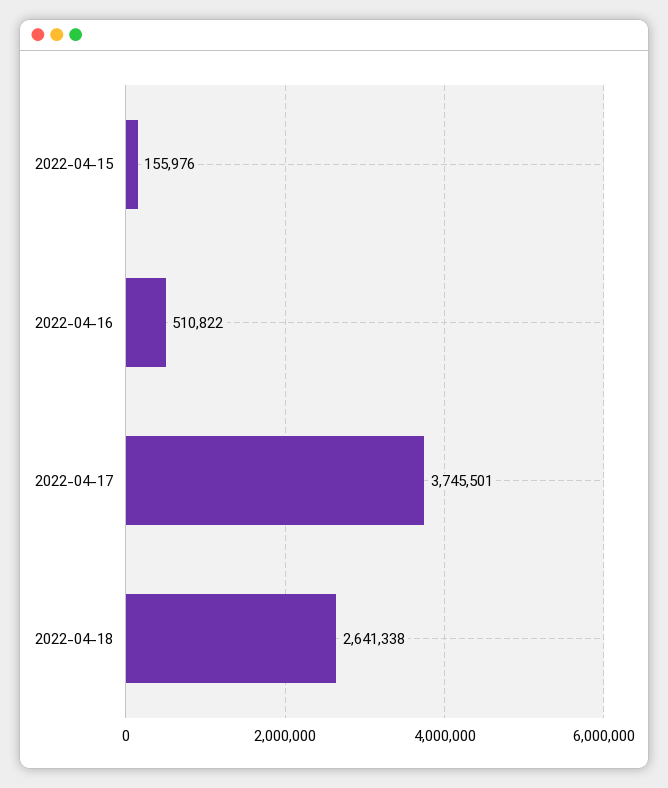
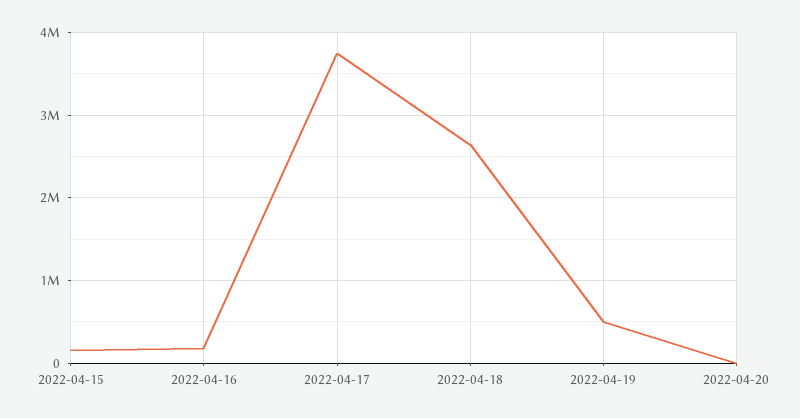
2022-04-16: 510822 -> 200000
2022-04-19: none -> 500000
2022-04-20: none -> 0

